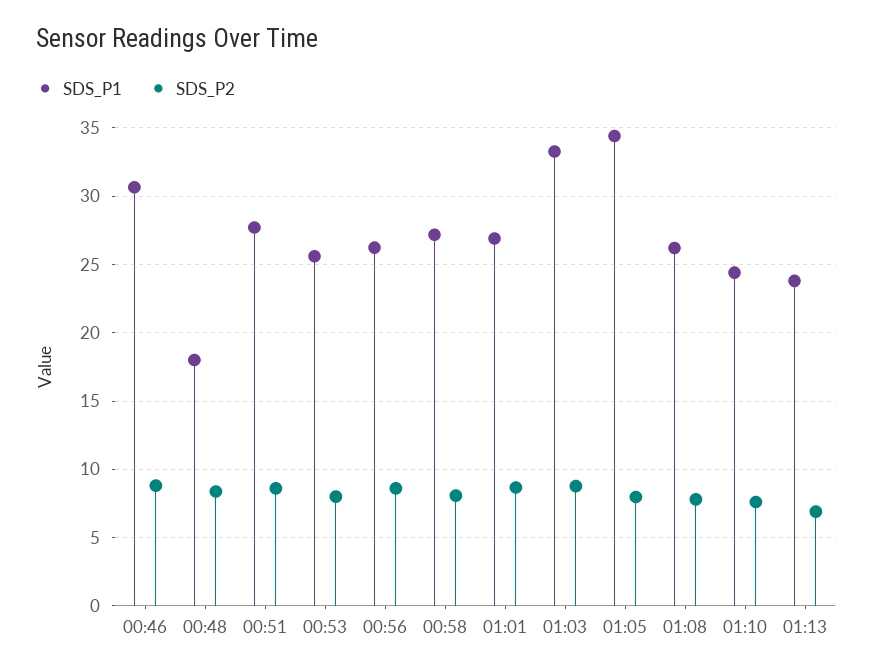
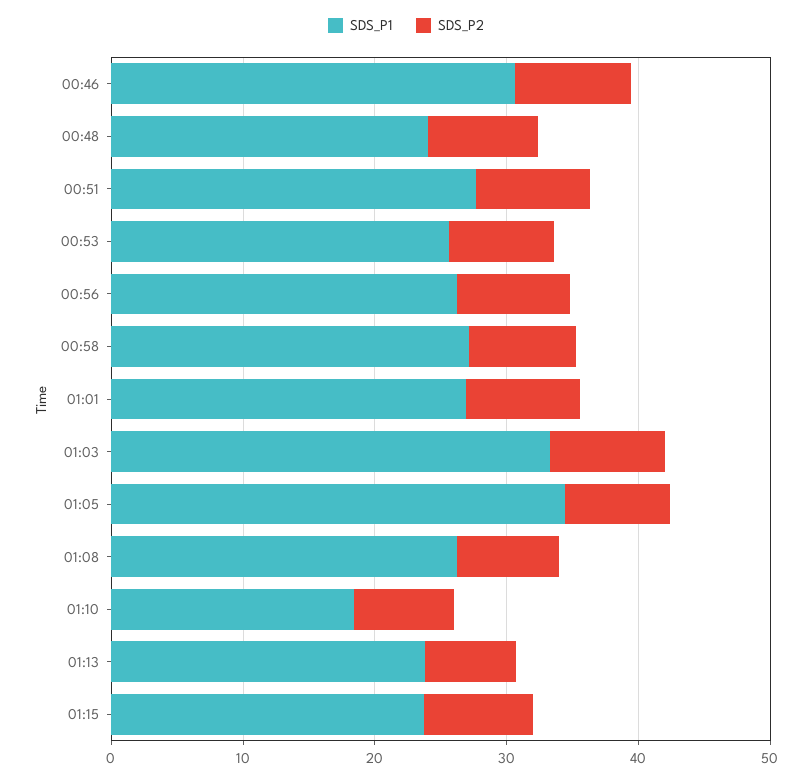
SDS_P1, 00:48: 18 -> 24
SDS_P1, 01:10: 24.5 -> 18
SDS_P1, 01:15: none -> 24
SDS_P2, 01:15: none -> 8

